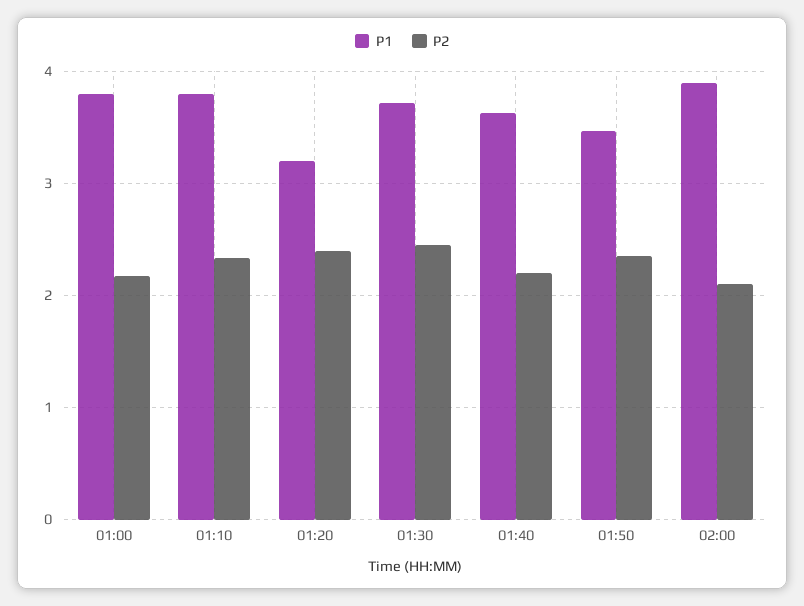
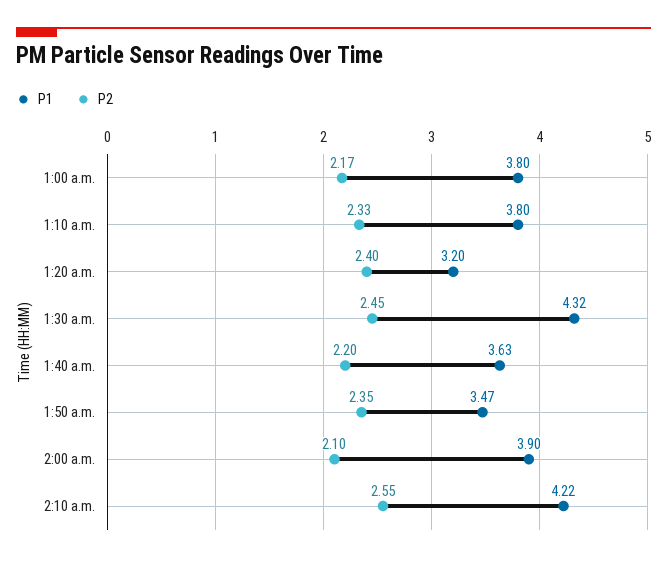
P1, 01:30: 3.7 -> 4.32
P1, 2:10 a.m.: none -> 4.22
P2, 2:10 a.m.: none -> 2.55

